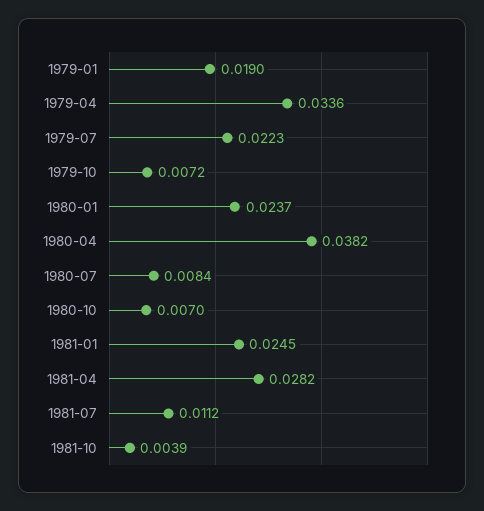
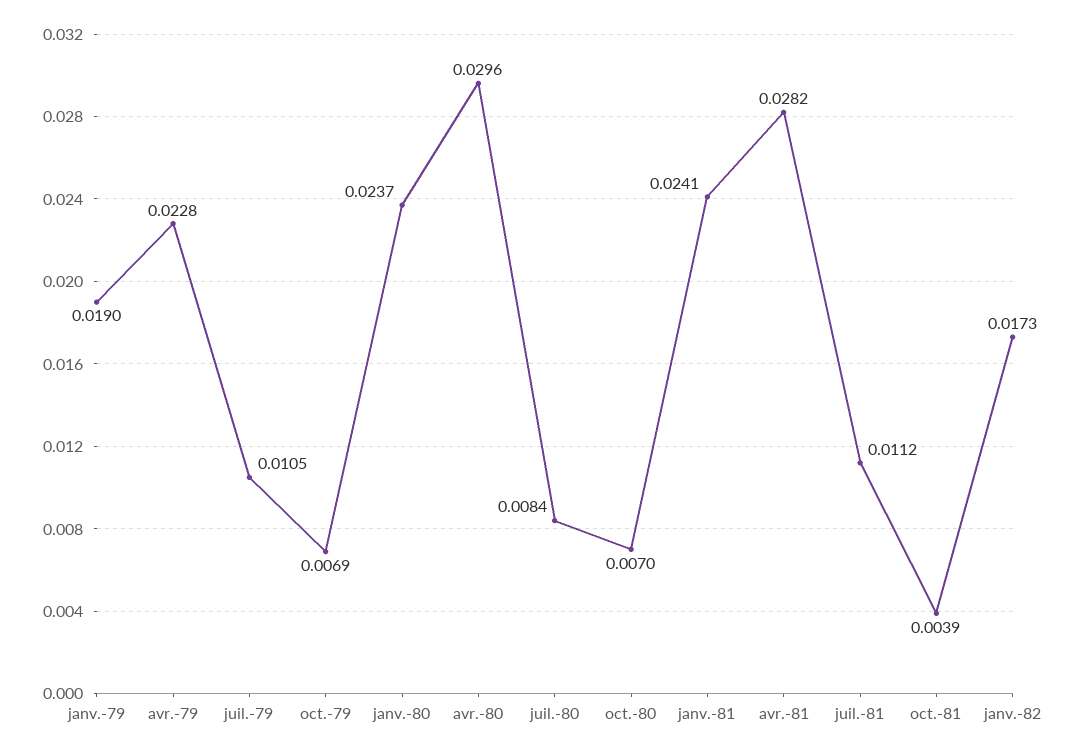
1979-04: 0.0336 -> 0.0228
1979-07: 0.0223 -> 0.0105
1979-10: 0.0072 -> 0.0069
1980-04: 0.0382 -> 0.0296
1981-01: 0.0245 -> 0.0241
janv.-82: none -> 0.0173

